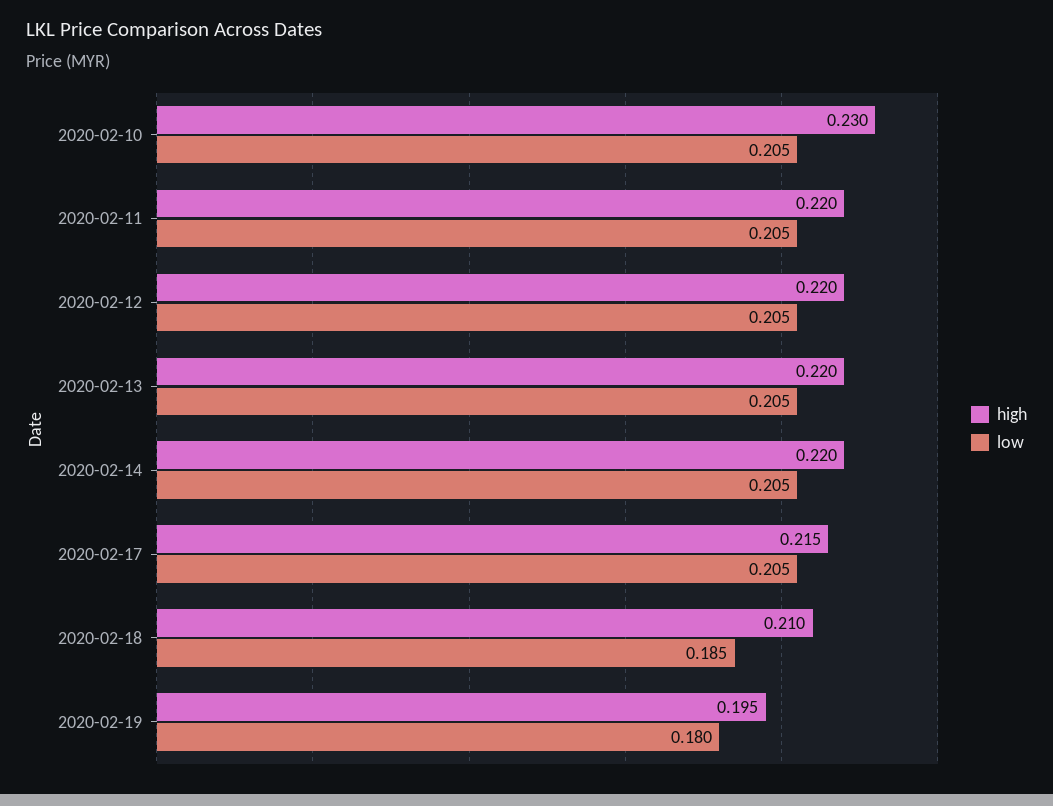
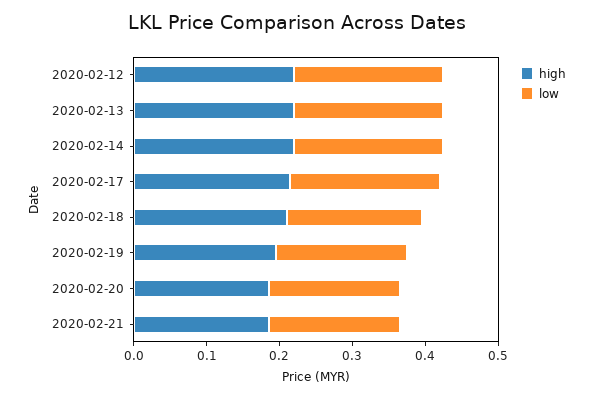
high, 2020-02-10: 0.23 -> none
low, 2020-02-10: 0.205 -> none
high, 2020-02-11: 0.22 -> none
low, 2020-02-11: 0.205 -> none
high, 2020-02-20: none -> 0.18
low, 2020-02-20: none -> 0.18
high, 2020-02-21: none -> 0.18
low, 2020-02-21: none -> 0.18

